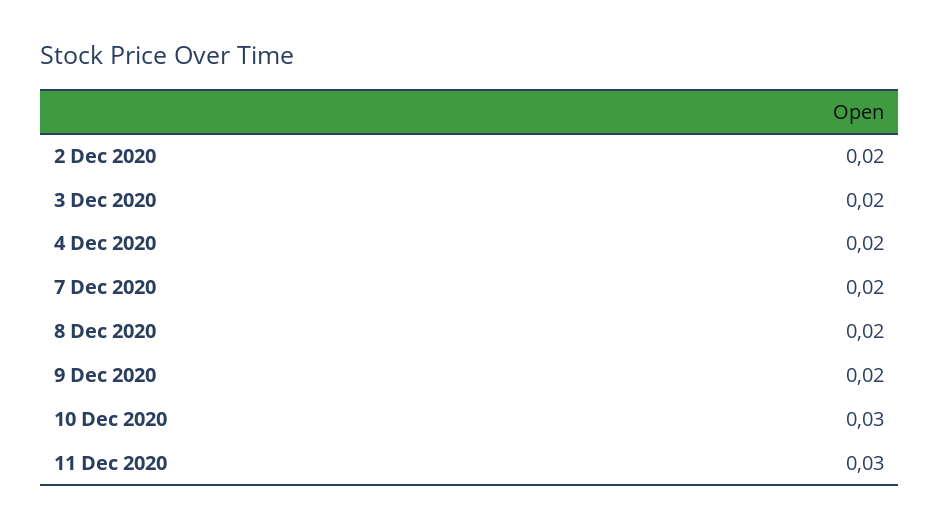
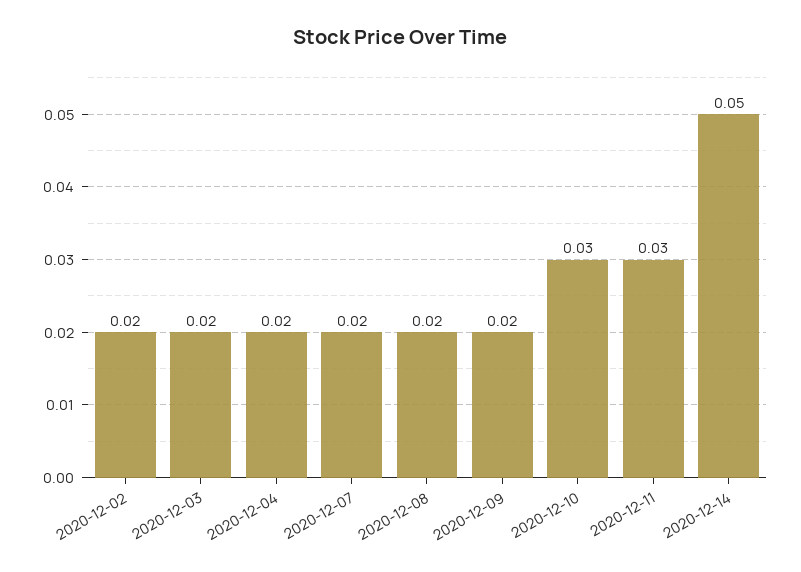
2020-12-14: none -> 0.05

